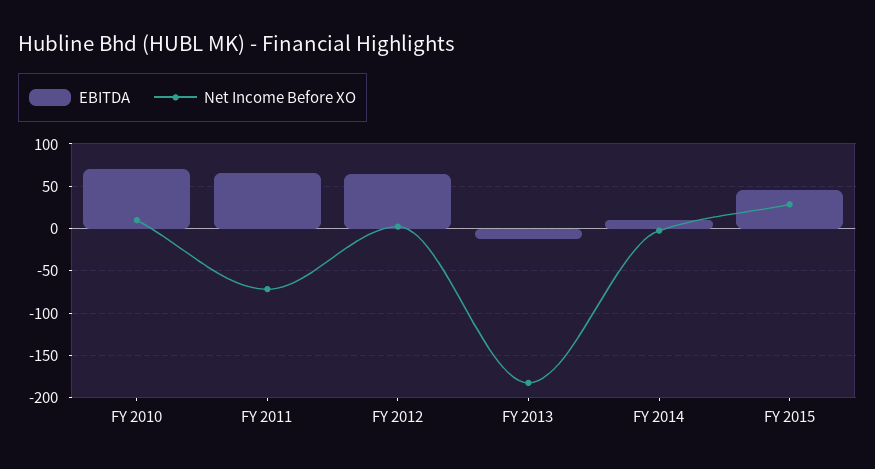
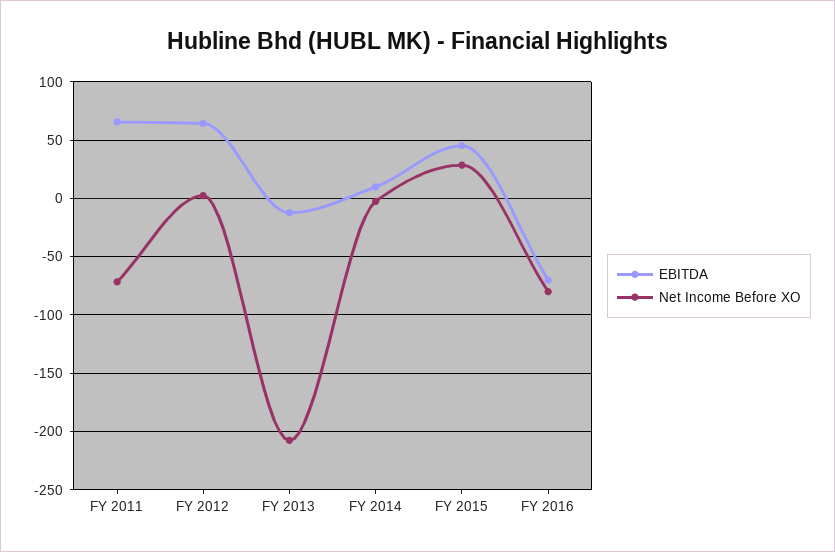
EBITDA, FY 2010: 70 -> none
Net Income Before XO, FY 2010: 10 -> none
Net Income Before XO, FY 2013: -180 -> -210
EBITDA, FY 2016: none -> -70
Net Income Before XO, FY 2016: none -> -80

